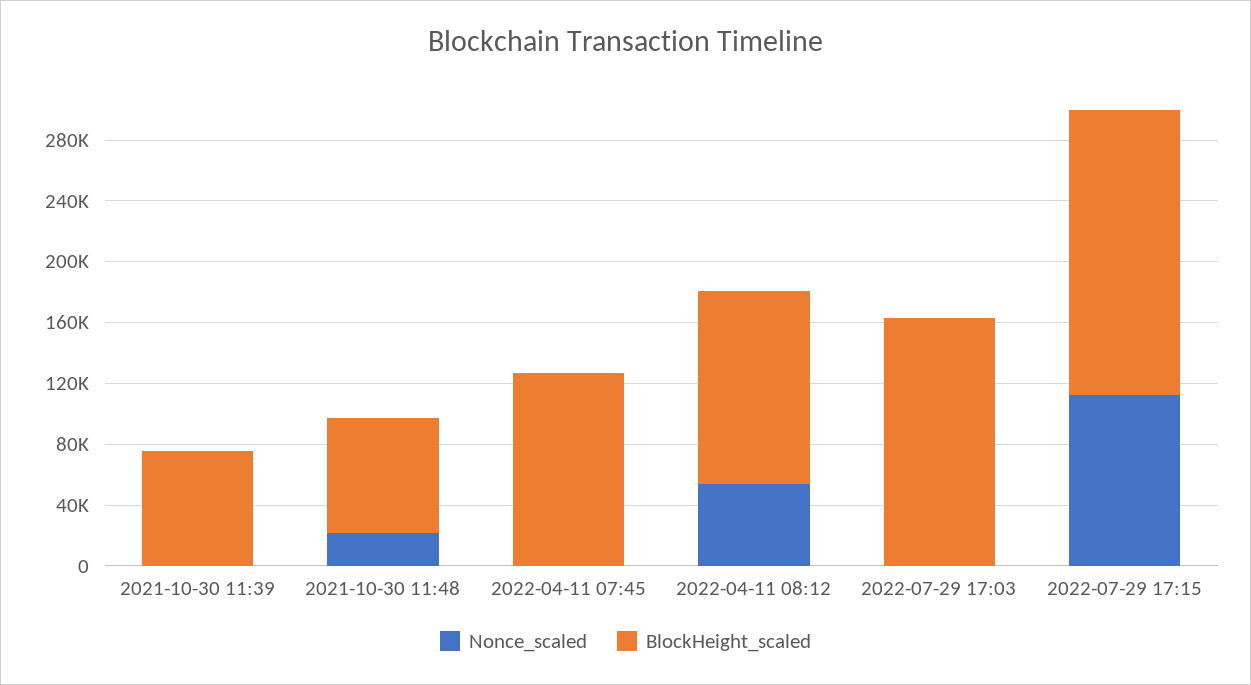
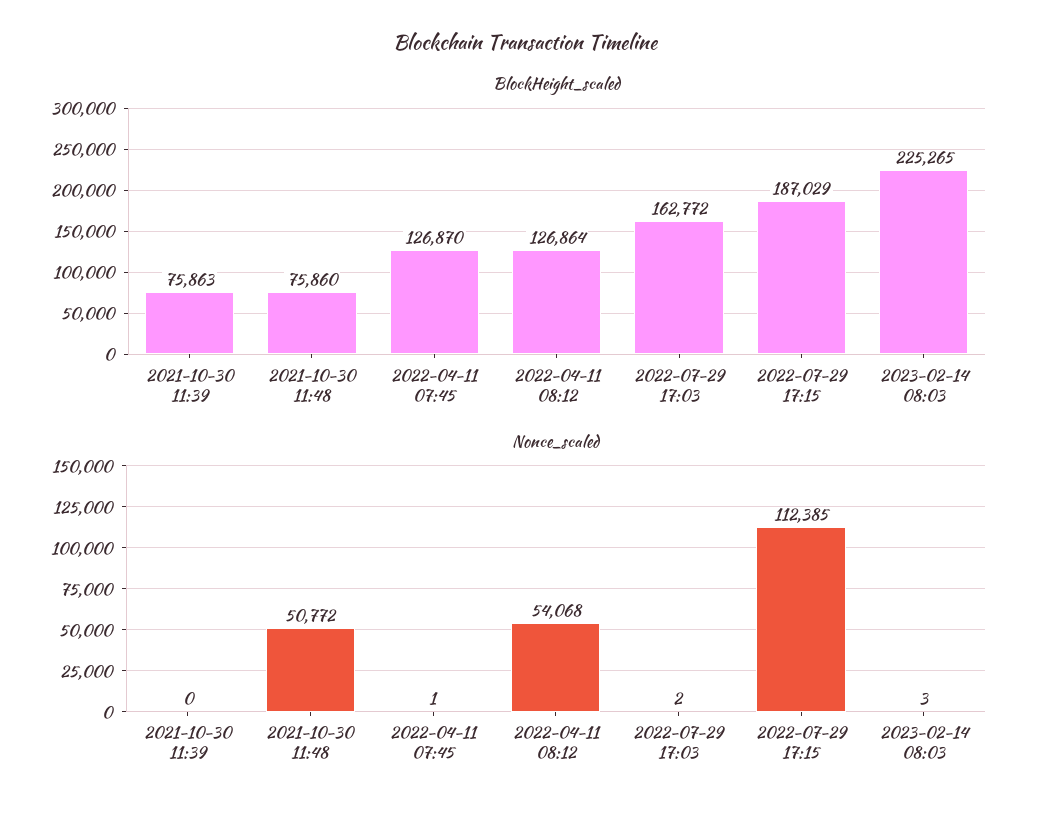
Nonce_scaled, 2021-10-30 11:48: 20000 -> 50772
BlockHeight_scaled, 2023-02-14 08:03: none -> 225265
Nonce_scaled, 2023-02-14 08:03: none -> 3

